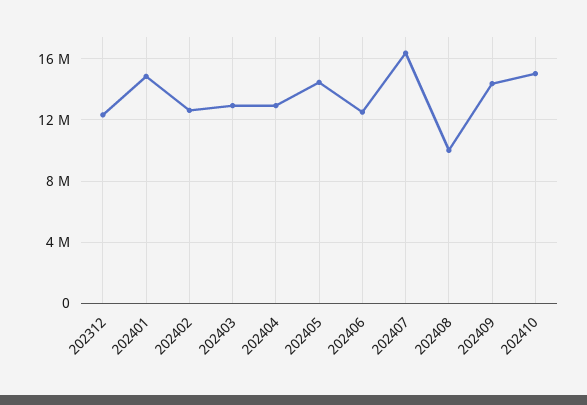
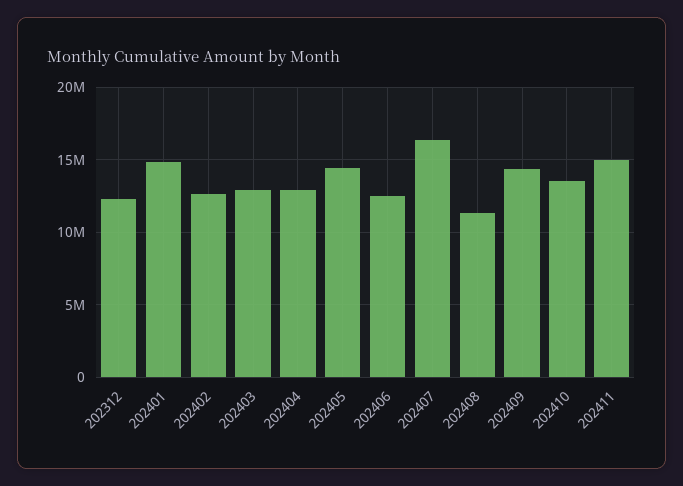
202408: 10000000 -> 11500000
202410: 15000000 -> 13500000
202411: none -> 15000000

